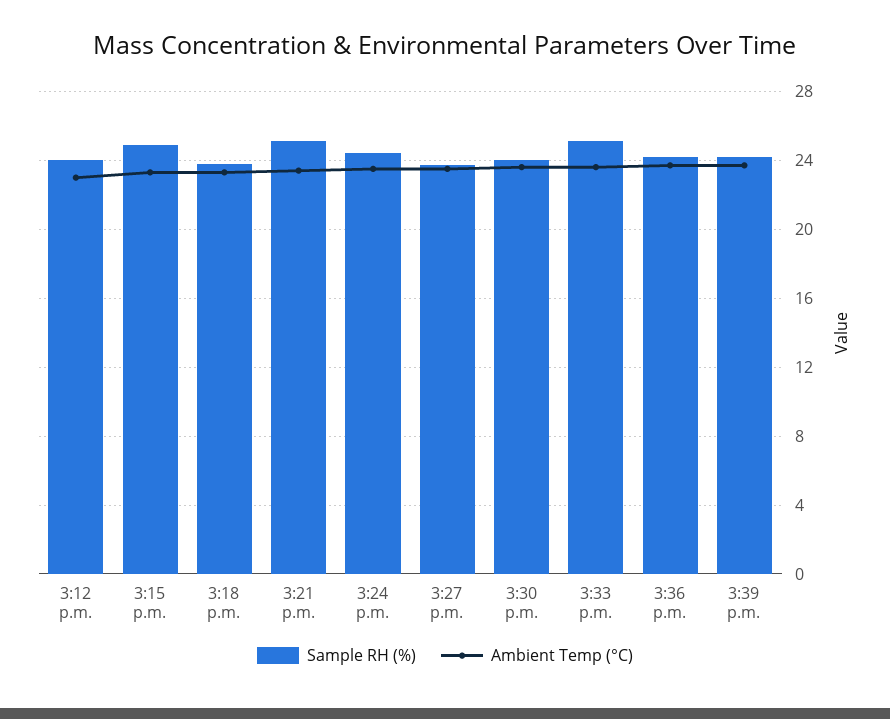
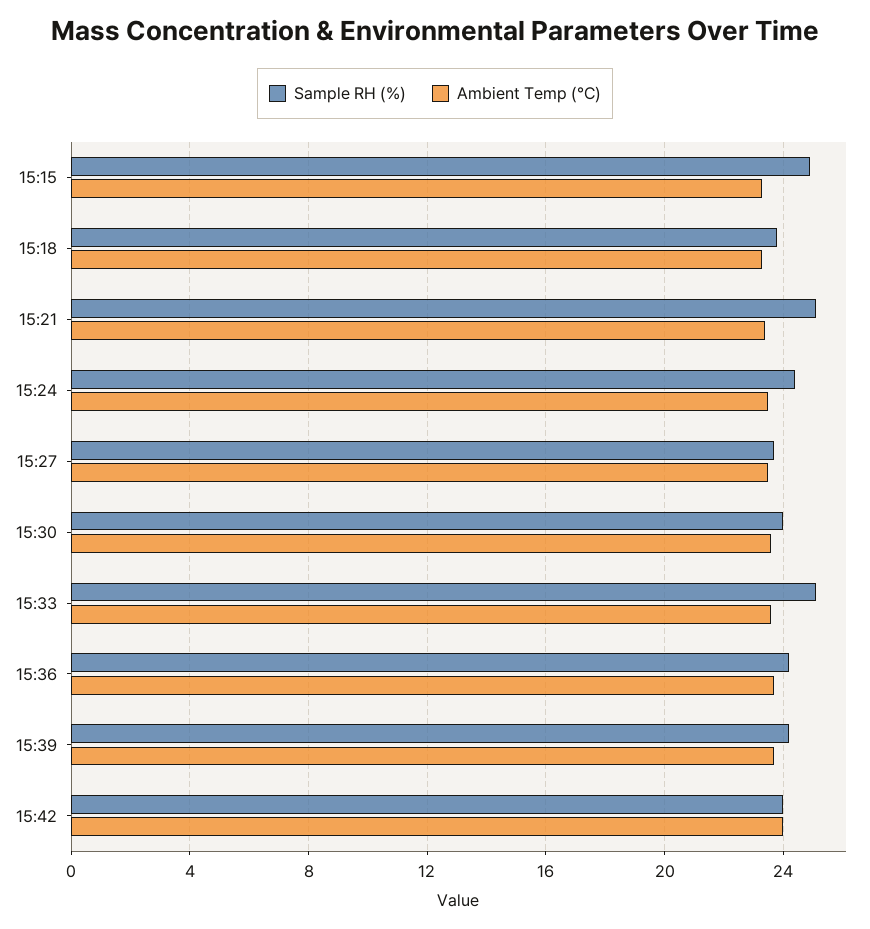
Sample RH (%), 3:12 p.m.: 24 -> none
Ambient Temp (°C), 3:12 p.m.: 23 -> none
Sample RH (%), 15:42: none -> 24
Ambient Temp (°C), 15:42: none -> 24

